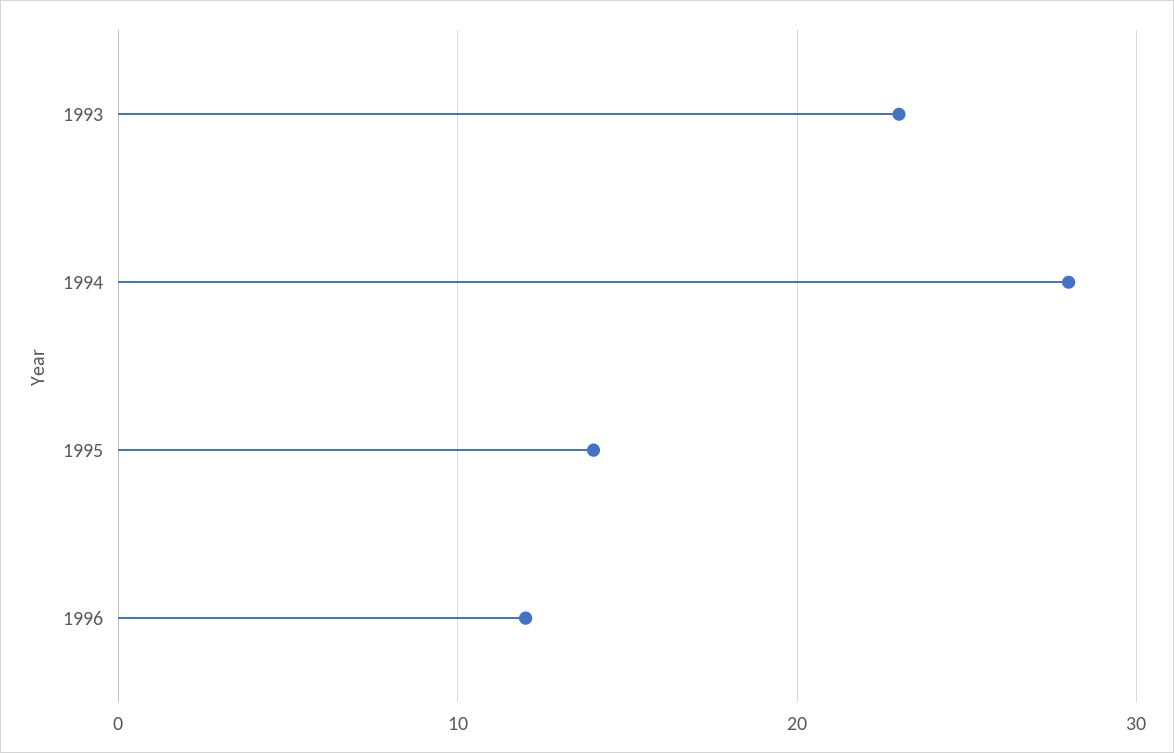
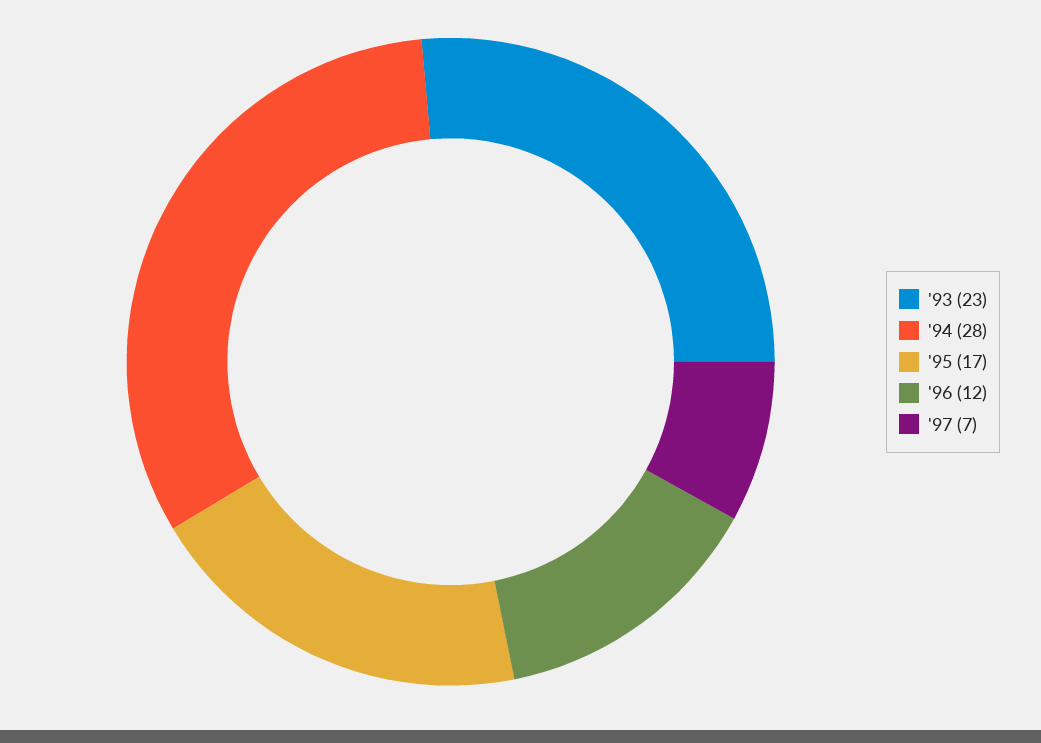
1995: 14 -> 17
'97: none -> 7

